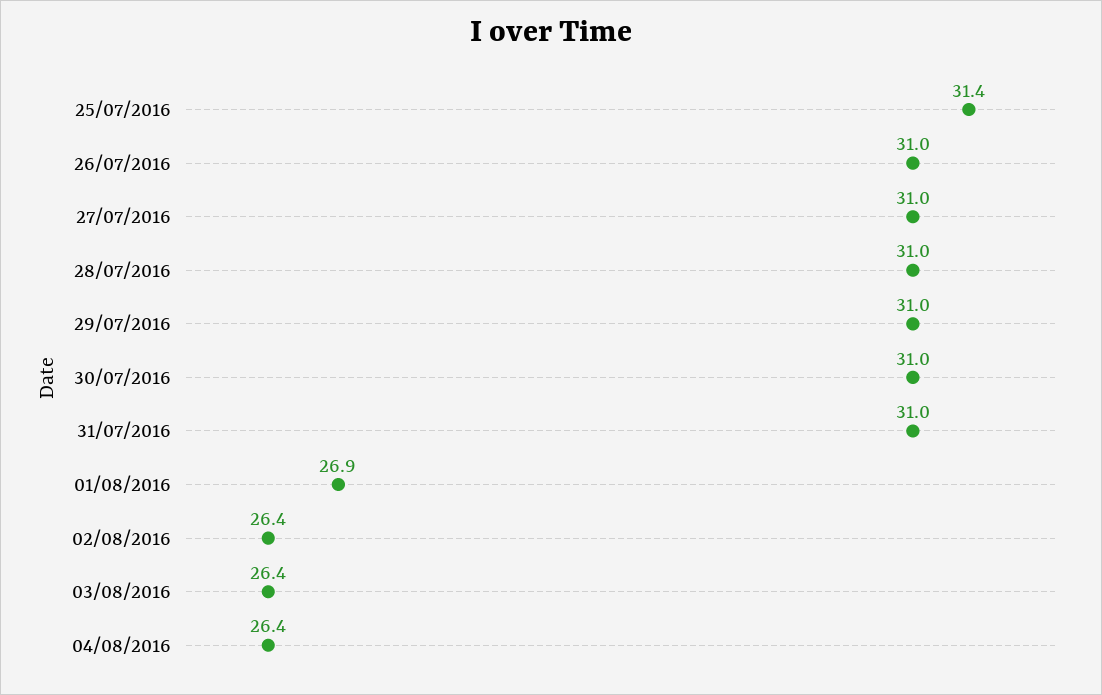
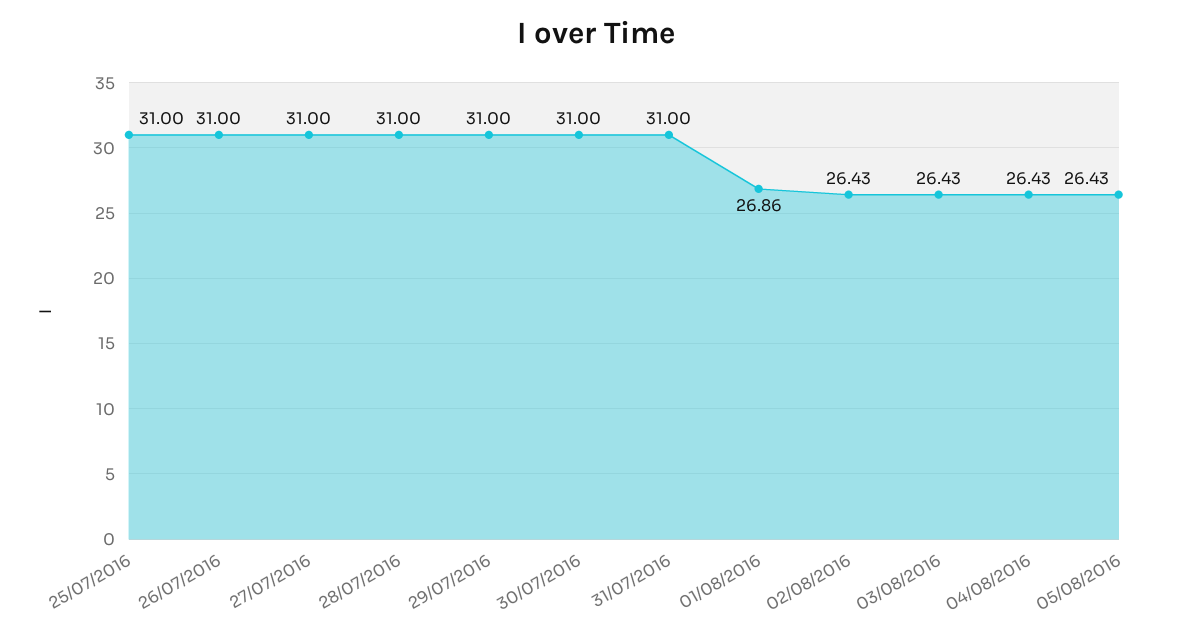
25/07/2016: 31.4 -> 31
05/08/2016: none -> 26.43

